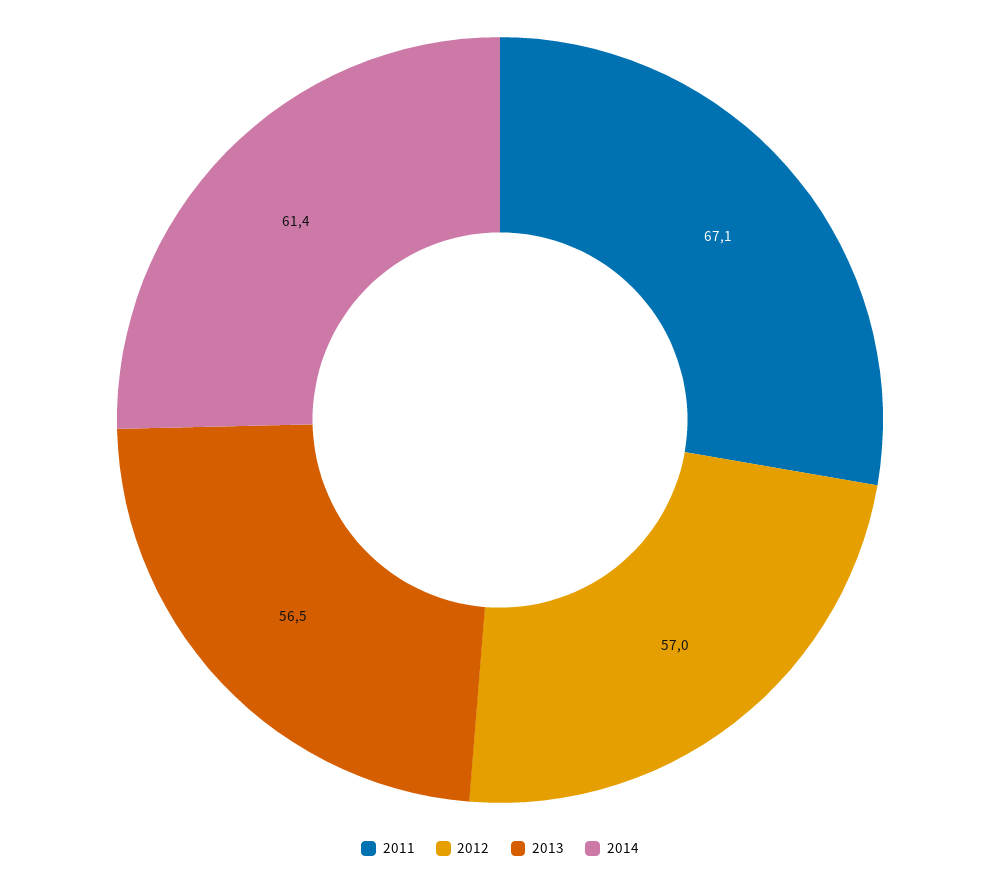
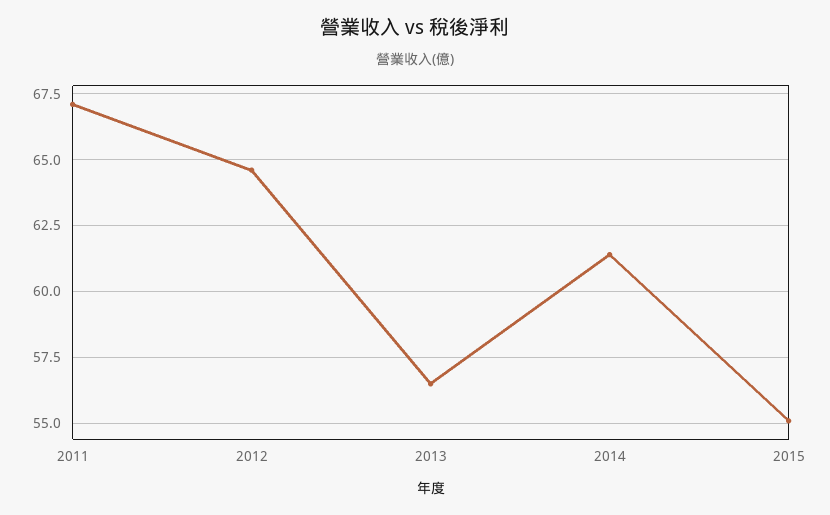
2012: 57 -> 64.5
2015: none -> 55

